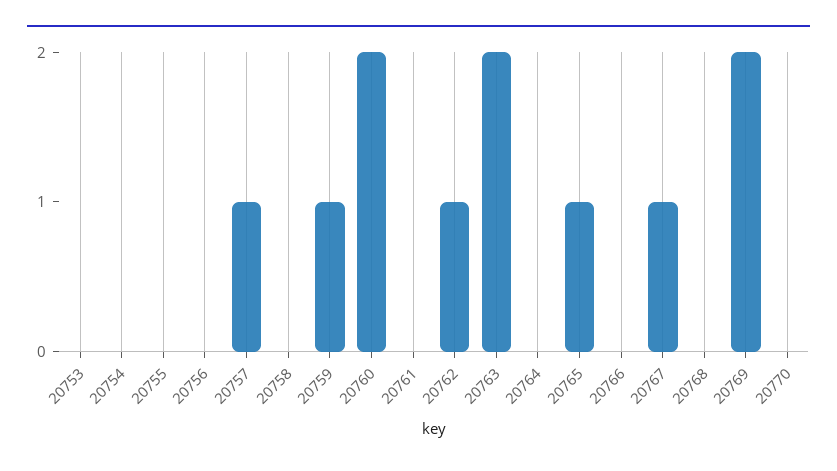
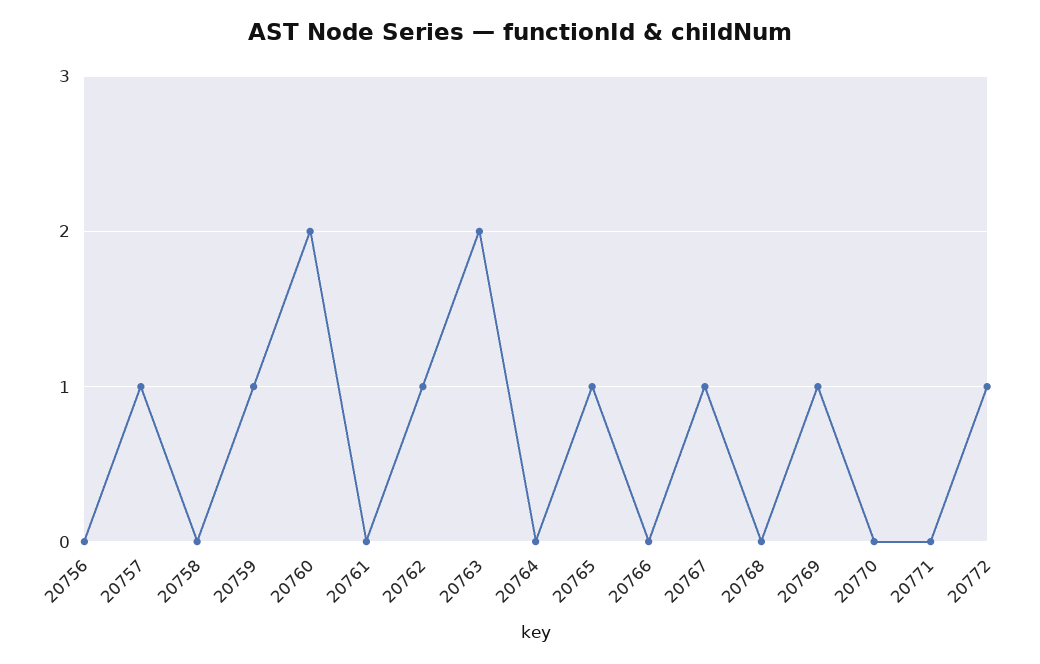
20753: 0 -> none
20754: 0 -> none
20755: 0 -> none
20769: 2 -> 1
20771: none -> 0
20772: none -> 1

